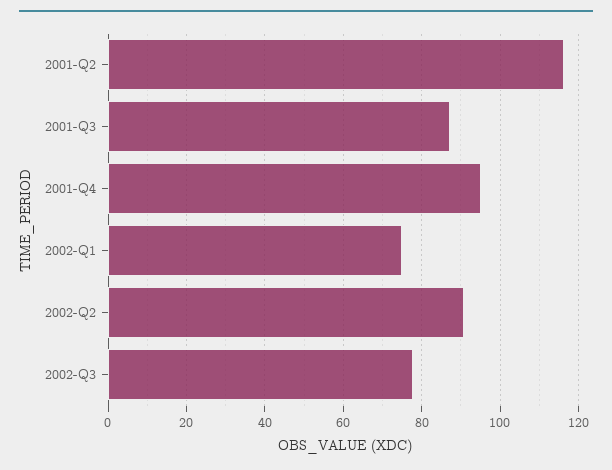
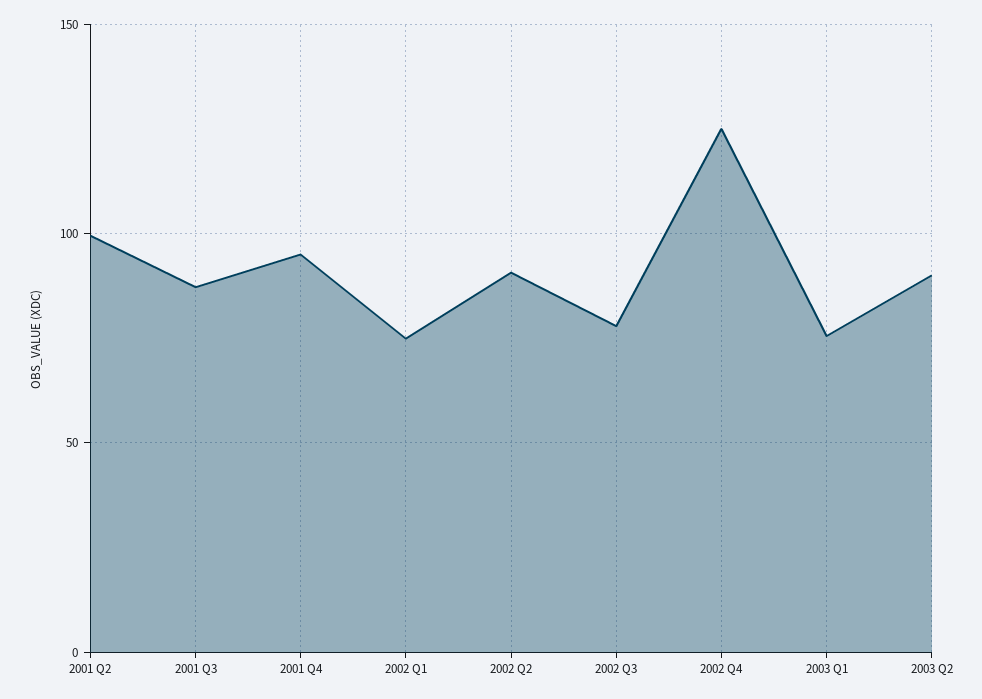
2001-Q2: 116 -> 100
2002 Q4: none -> 125
2003 Q1: none -> 75
2003 Q2: none -> 90

